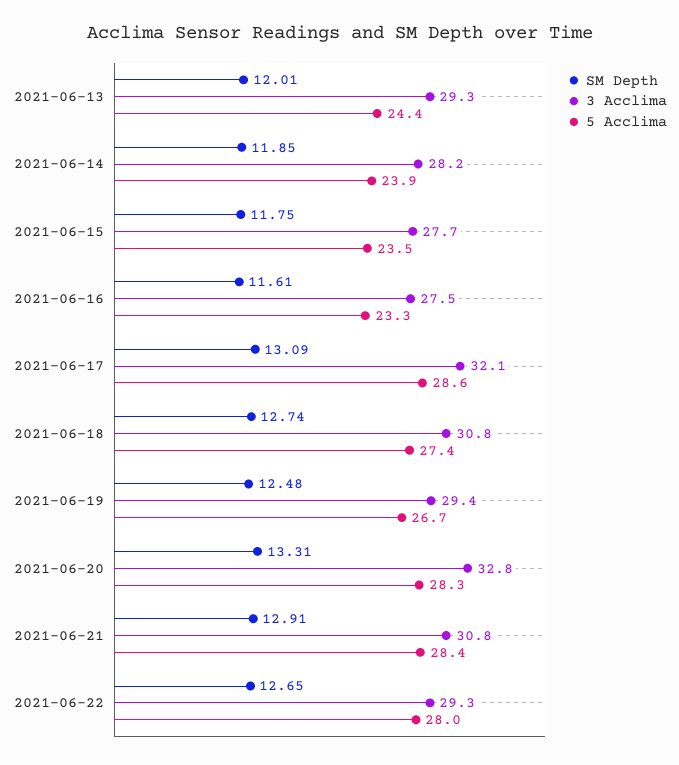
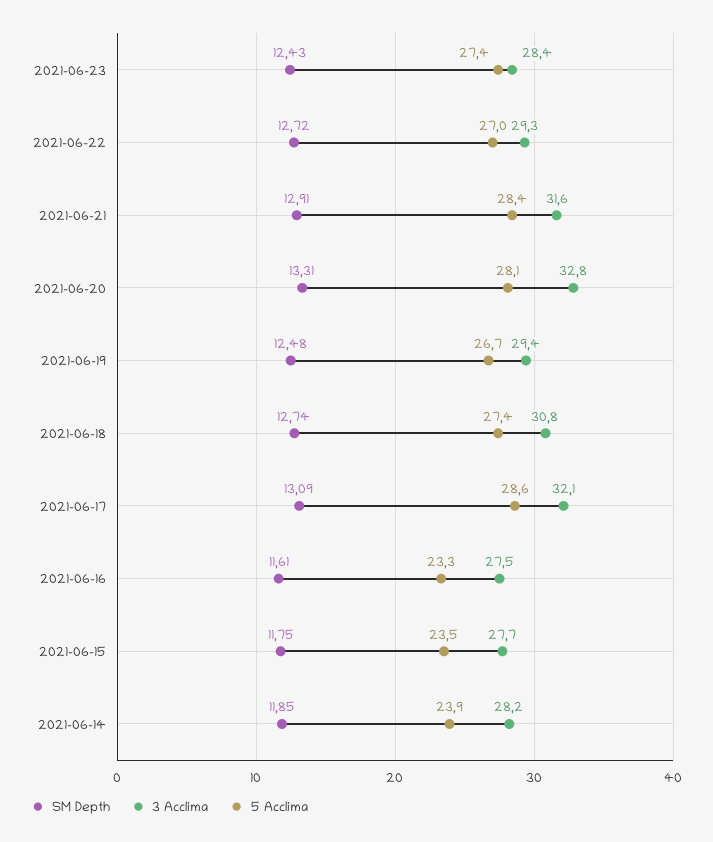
SM Depth, 2021-06-13: 12.01 -> none
3 Acclima, 2021-06-13: 29.3 -> none
5 Acclima, 2021-06-13: 24.4 -> none
5 Acclima, 2021-06-20: 28.3 -> 28.1
3 Acclima, 2021-06-21: 30.8 -> 31.6
SM Depth, 2021-06-22: 12.65 -> 12.72
5 Acclima, 2021-06-22: 28 -> 27
SM Depth, 2021-06-23: none -> 12.43
3 Acclima, 2021-06-23: none -> 28.4
5 Acclima, 2021-06-23: none -> 27.4

